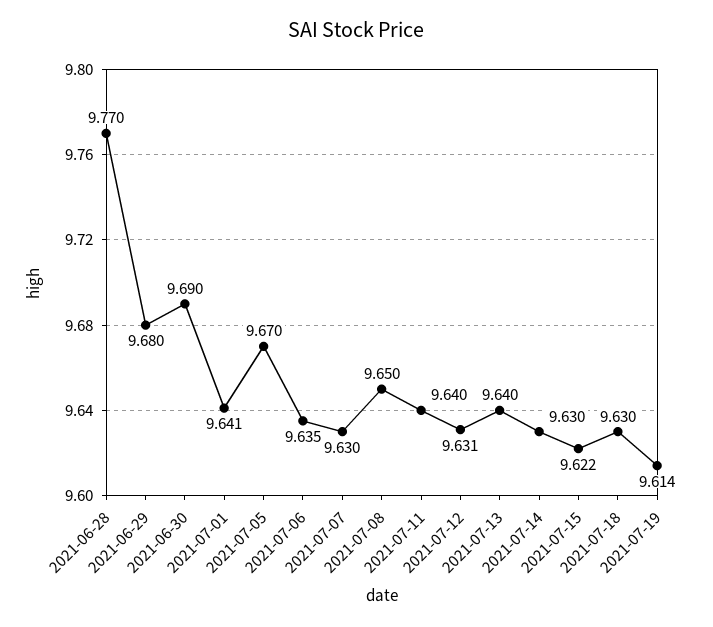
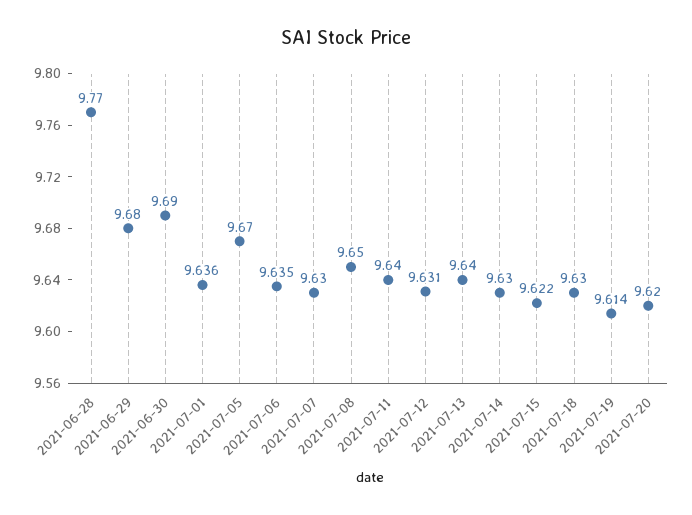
2021-07-01: 9.641 -> 9.636
2021-07-20: none -> 9.62

